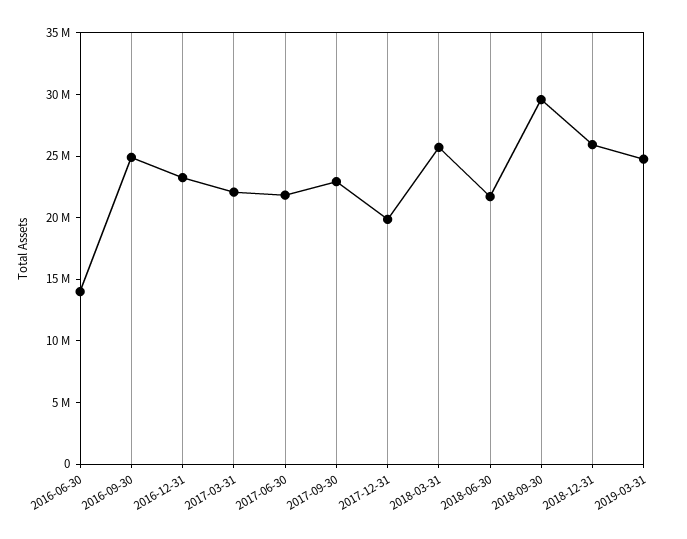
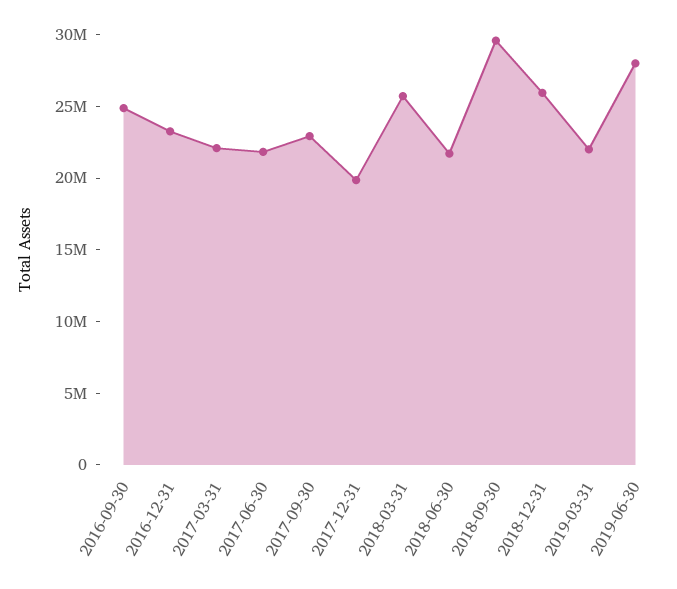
2016-06-30: 14000000 -> none
2019-03-31: 25000000 -> 22000000
2019-06-30: none -> 28000000

